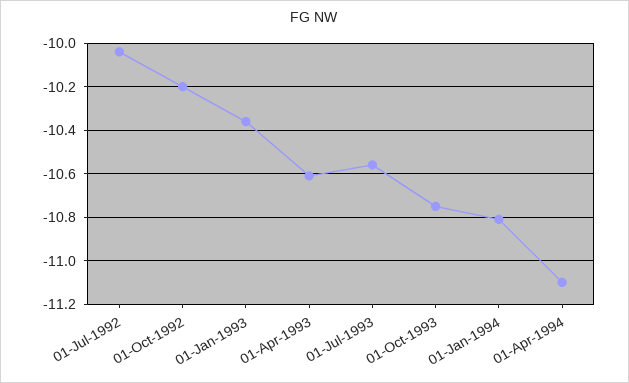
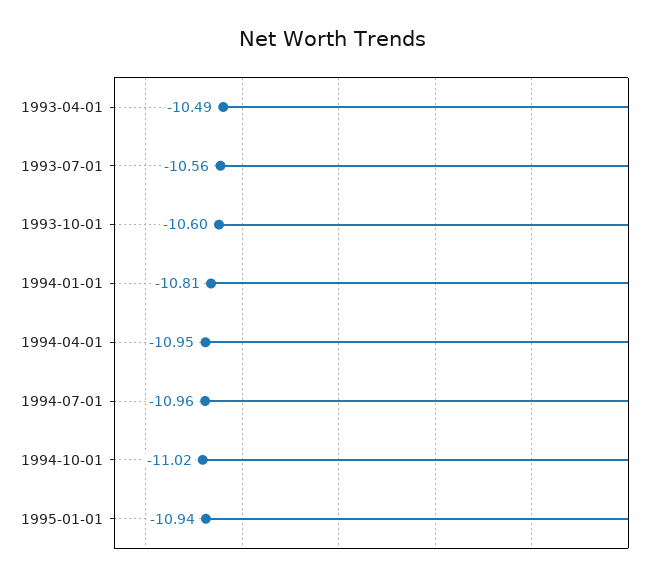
01-Jul-1992: -10.05 -> none
01-Oct-1992: -10.2 -> none
01-Jan-1993: -10.35 -> none
01-Apr-1993: -10.6 -> -10.49
01-Oct-1993: -10.75 -> -10.6
01-Apr-1994: -11.1 -> -10.95
1994-07-01: none -> -10.96
1994-10-01: none -> -11.02
1995-01-01: none -> -10.94

